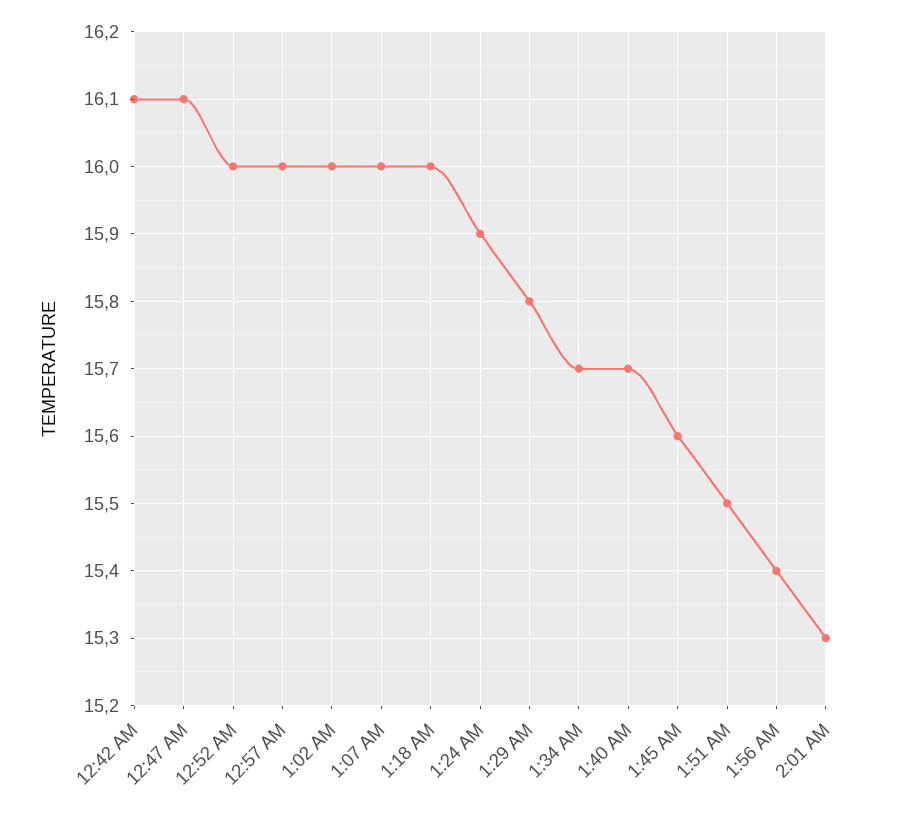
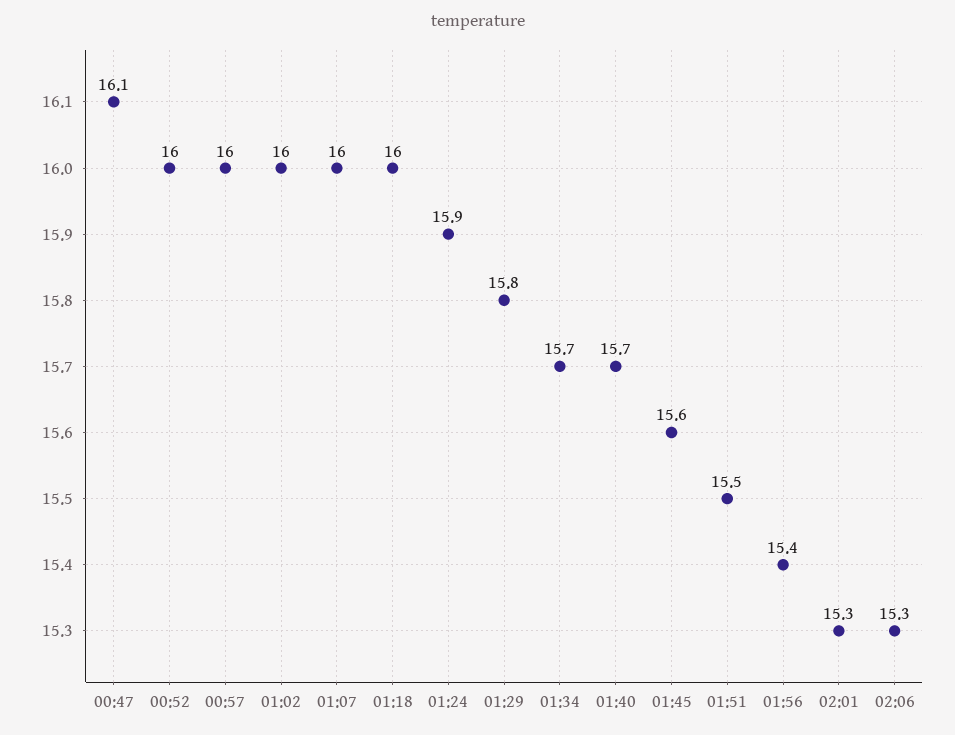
12:42 AM: 16.1 -> none
02:06: none -> 15.3

